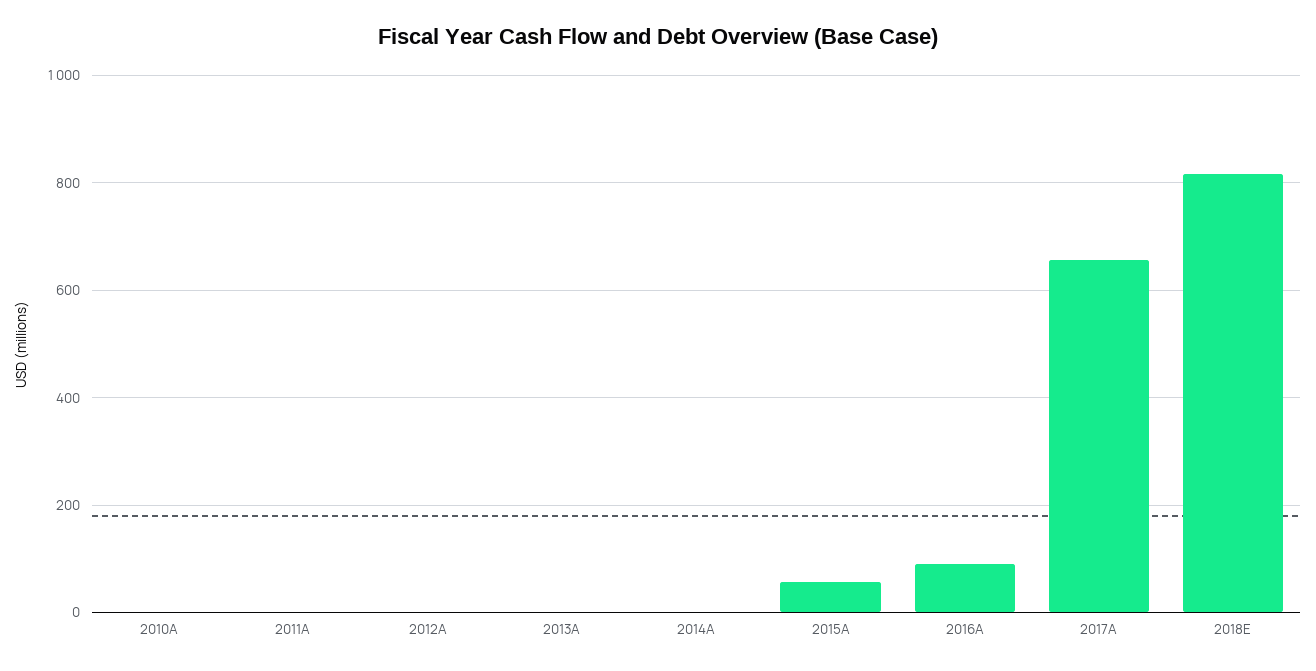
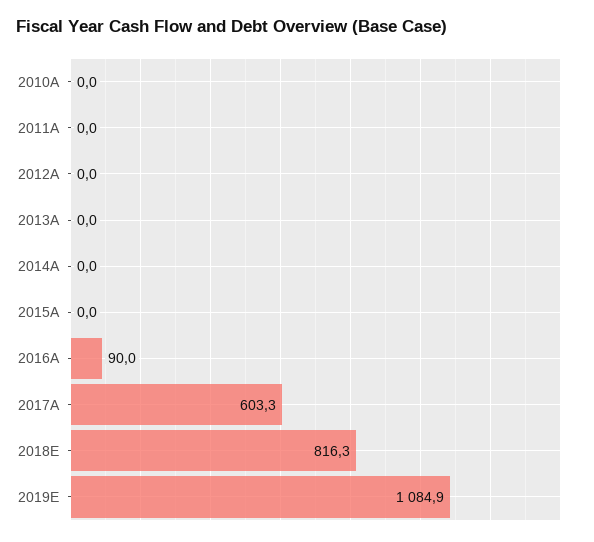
2015A: 60 -> 0
2017A: 660 -> 603.3
2019E: none -> 1084.9

